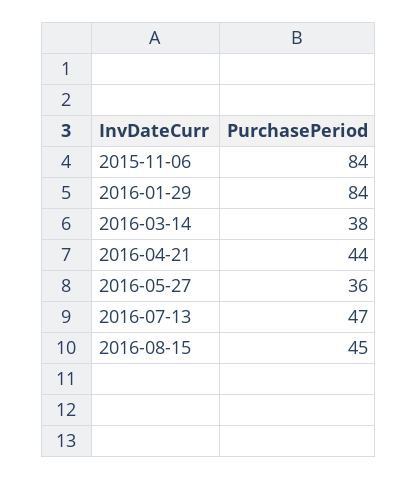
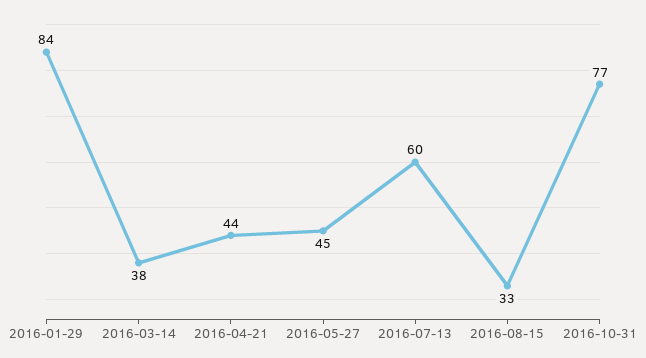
2015-11-06: 84 -> none
2016-05-27: 36 -> 45
2016-07-13: 47 -> 60
2016-08-15: 45 -> 33
2016-10-31: none -> 77

